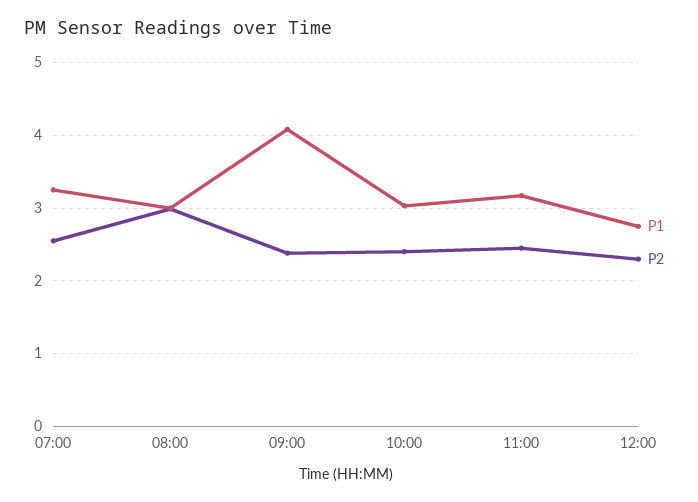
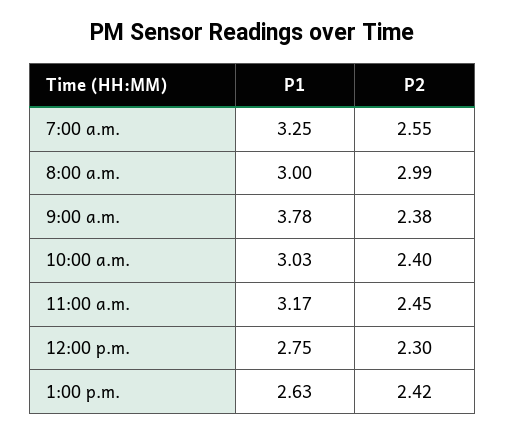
P1, 09:00: 4.1 -> 3.78
P1, 1:00 p.m.: none -> 2.63
P2, 1:00 p.m.: none -> 2.42

